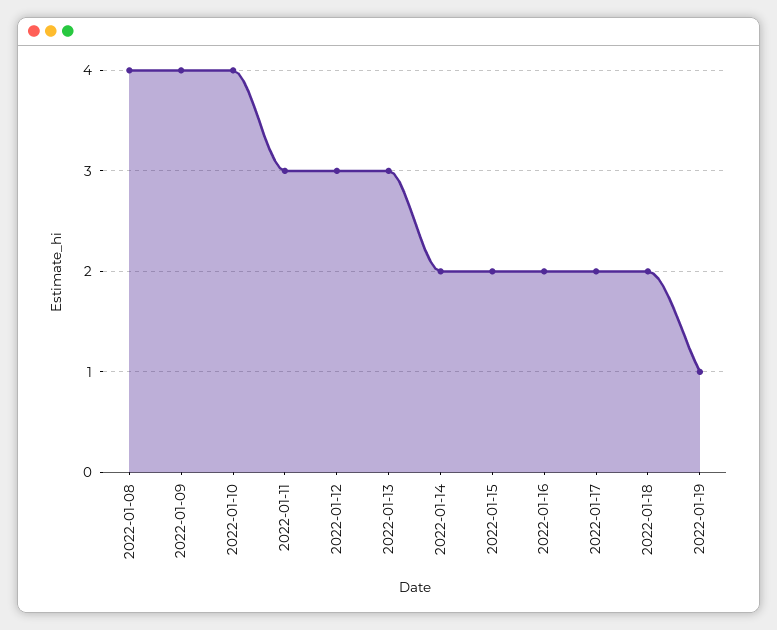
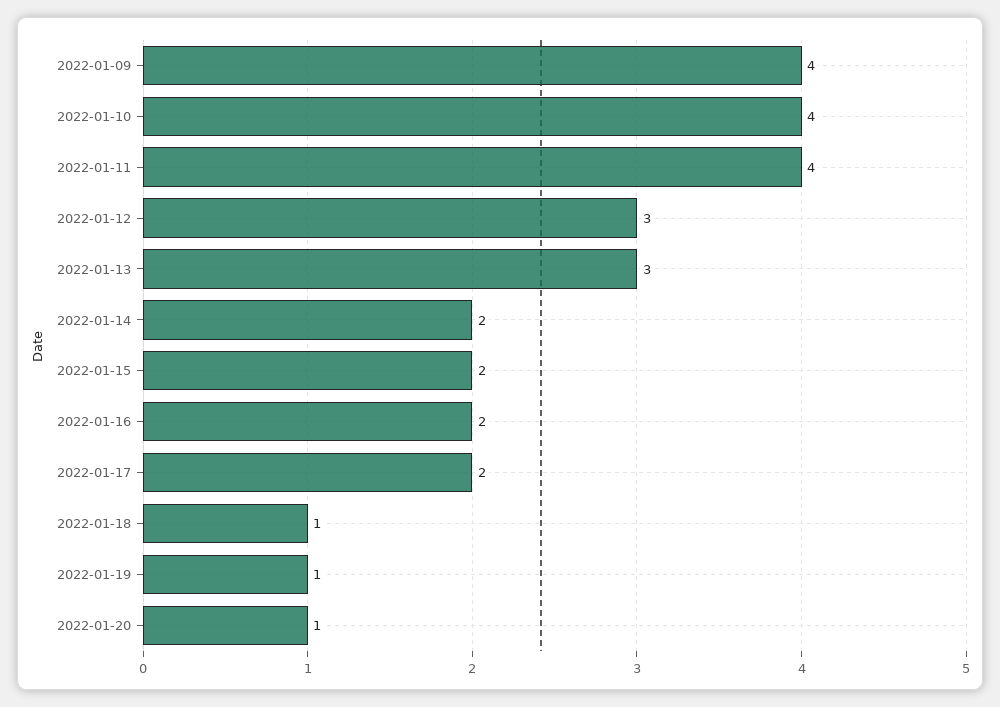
2022-01-08: 4 -> none
2022-01-11: 3 -> 4
2022-01-18: 2 -> 1
2022-01-20: none -> 1

